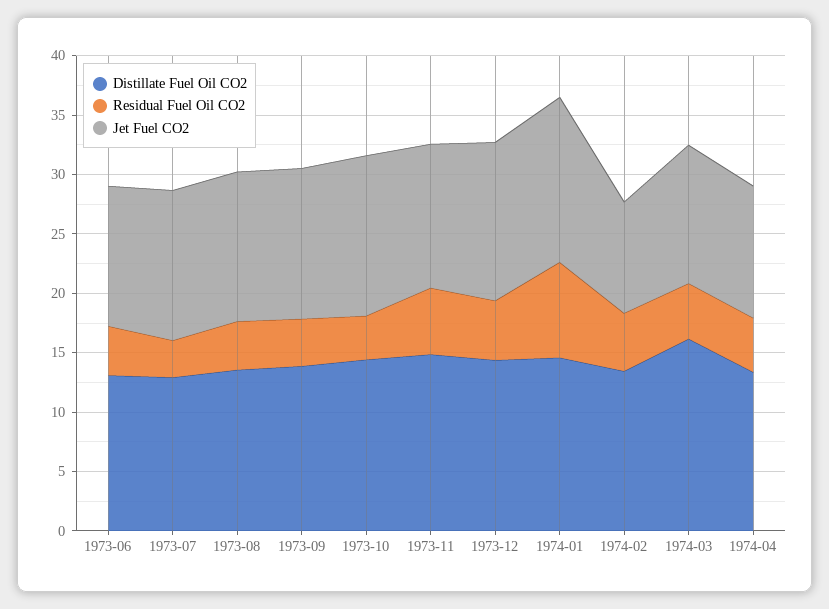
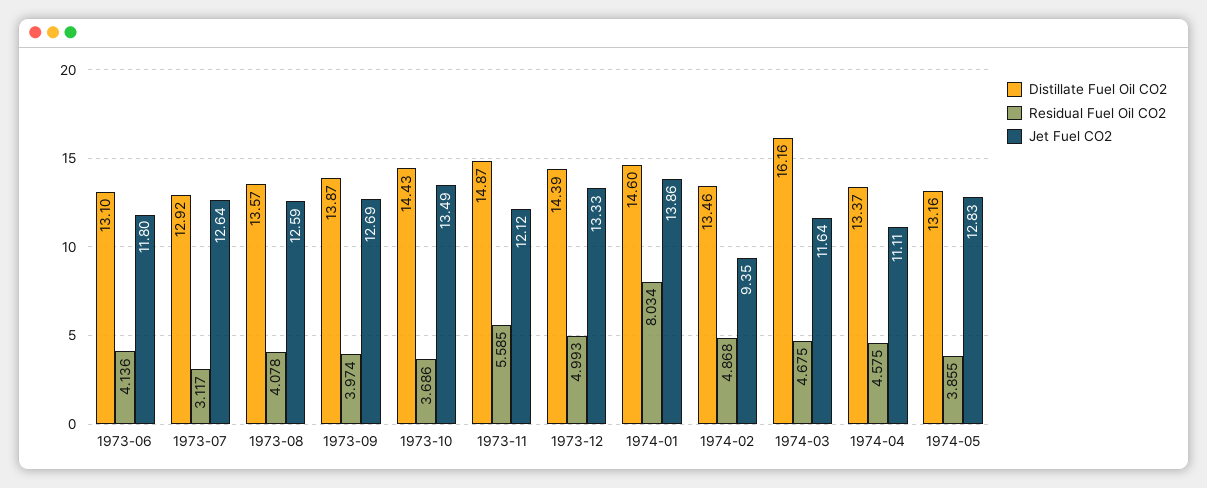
Distillate Fuel Oil CO2, 1974-05: none -> 13.16
Residual Fuel Oil CO2, 1974-05: none -> 3.855
Jet Fuel CO2, 1974-05: none -> 12.83

